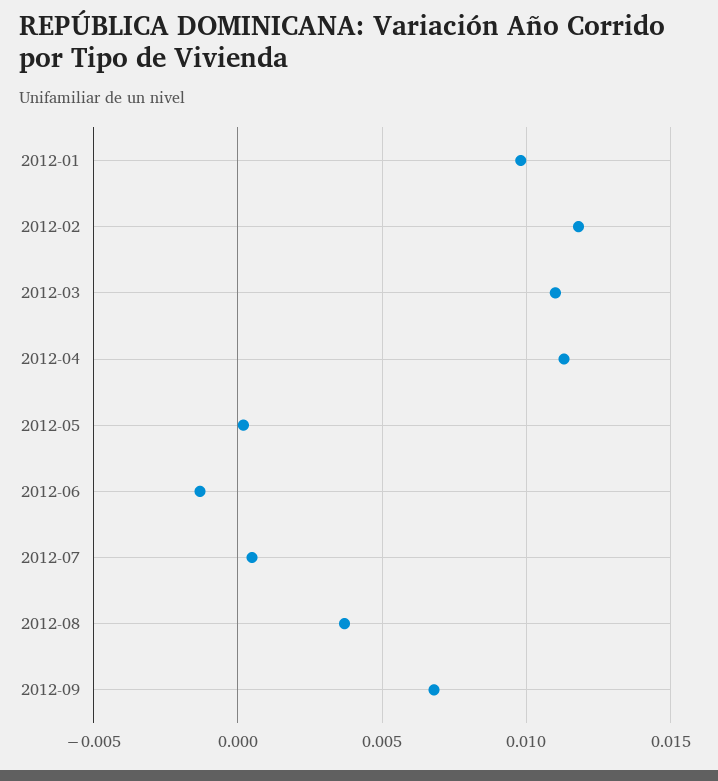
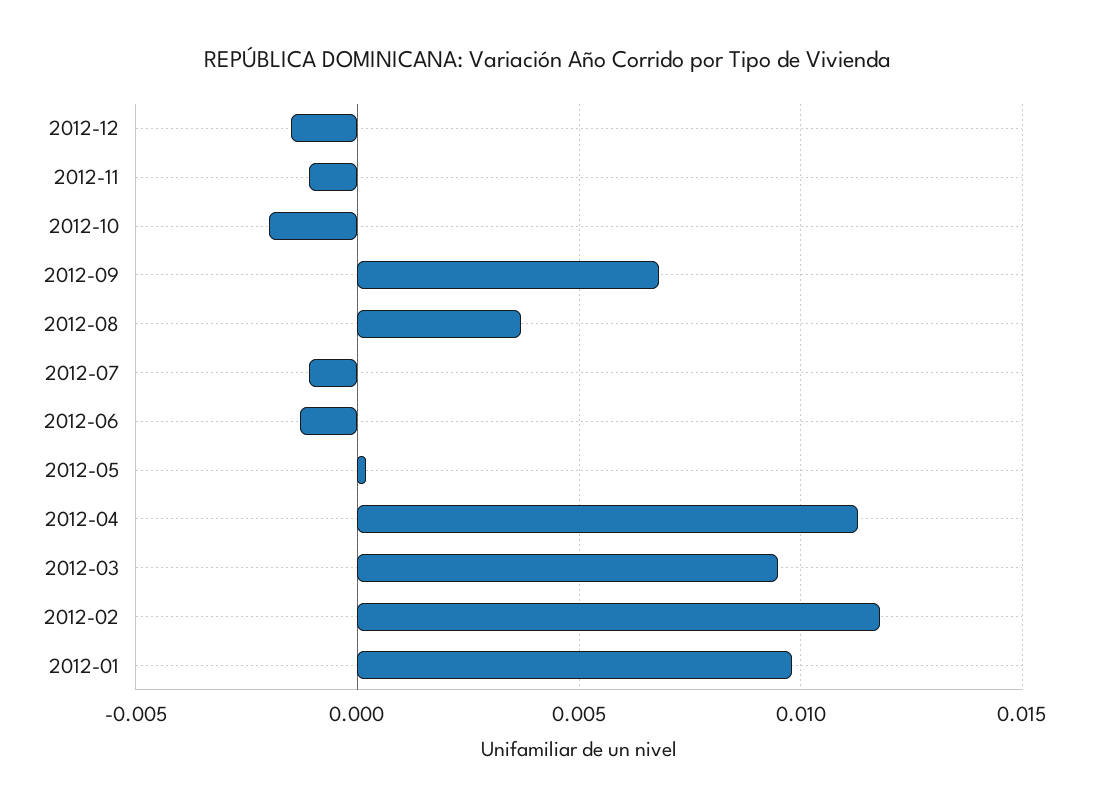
2012-03: 0.011 -> 0.0095
2012-07: 0.0005 -> -0.001
2012-12: none -> -0.0015
2012-11: none -> -0.001
2012-10: none -> -0.002

